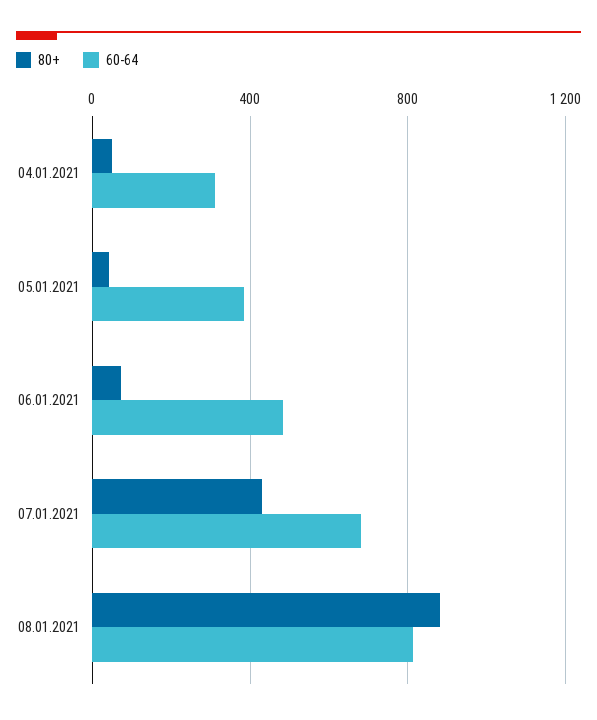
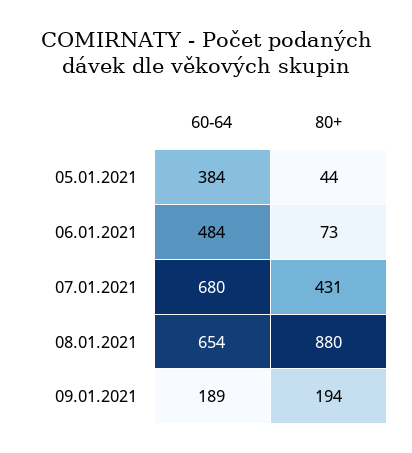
80+, 04.01.2021: 50 -> none
60-64, 04.01.2021: 300 -> none
60-64, 08.01.2021: 800 -> 654
60-64, 09.01.2021: none -> 189
80+, 09.01.2021: none -> 194

